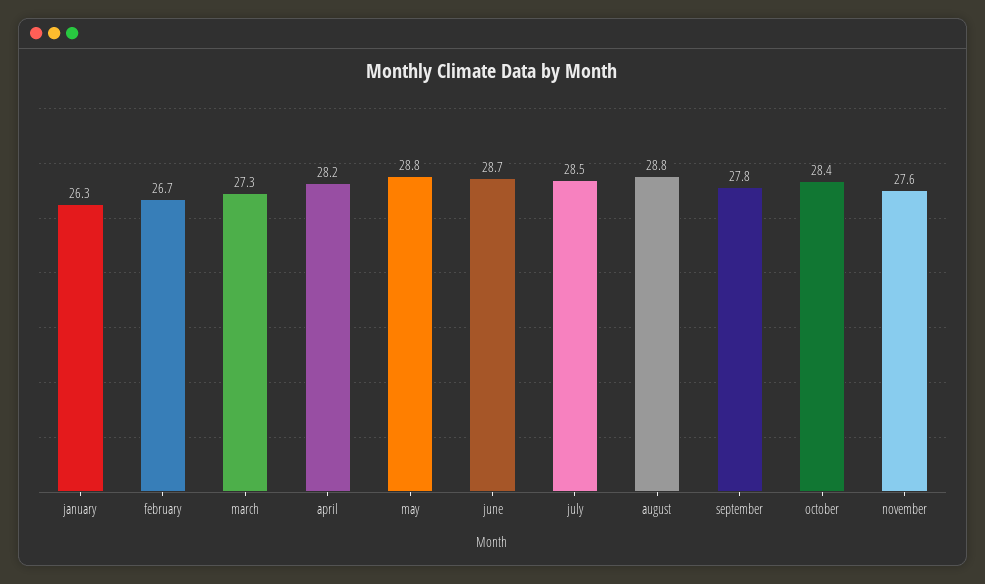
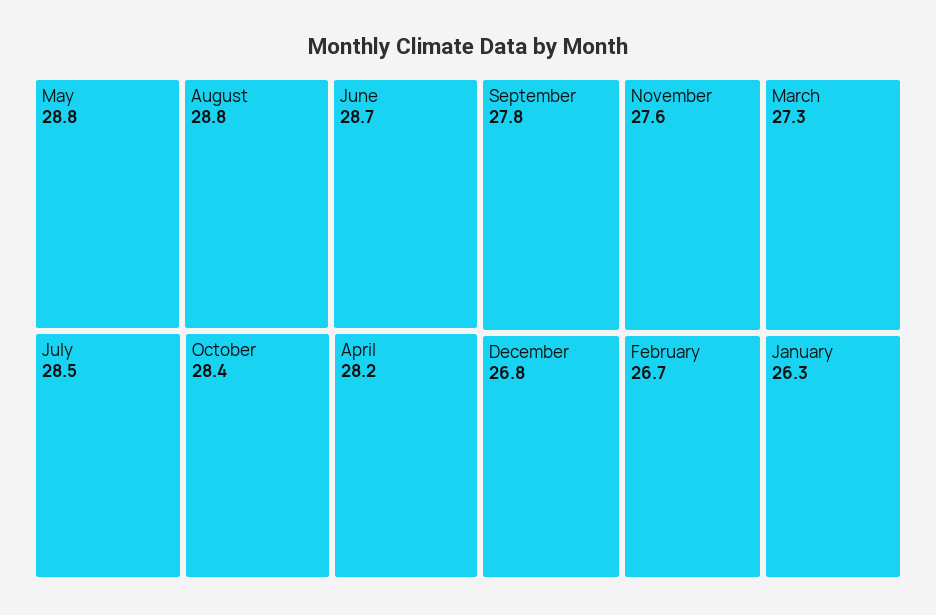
December: none -> 26.8

